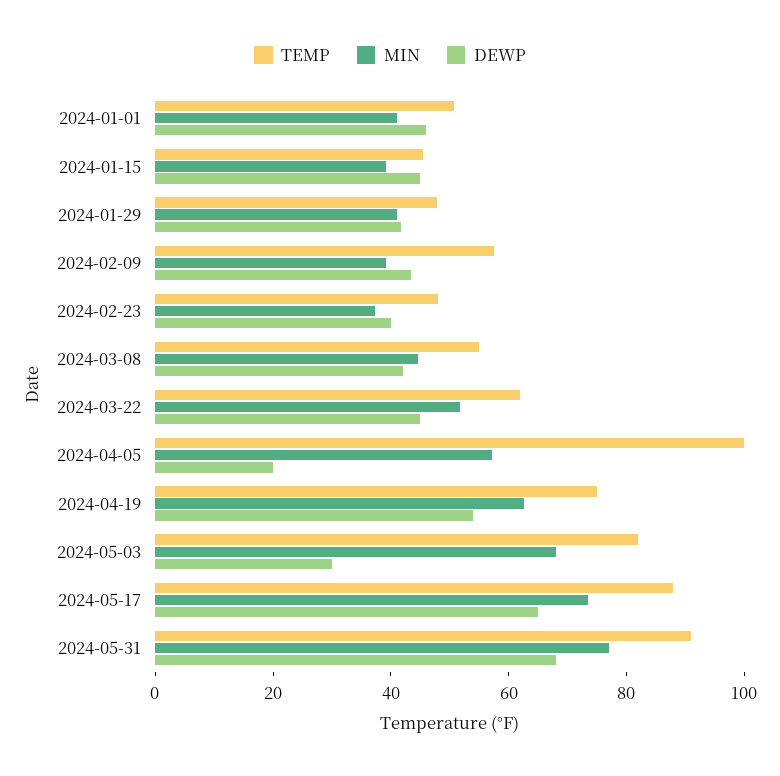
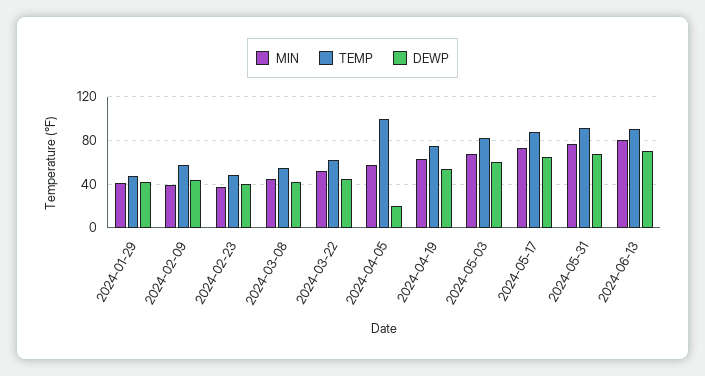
TEMP, 2024-01-01: 50 -> none
MIN, 2024-01-01: 40 -> none
DEWP, 2024-01-01: 45 -> none
TEMP, 2024-01-15: 45 -> none
MIN, 2024-01-15: 40 -> none
DEWP, 2024-01-15: 45 -> none
DEWP, 2024-05-03: 30 -> 60
MIN, 2024-06-13: none -> 80
TEMP, 2024-06-13: none -> 90
DEWP, 2024-06-13: none -> 70

